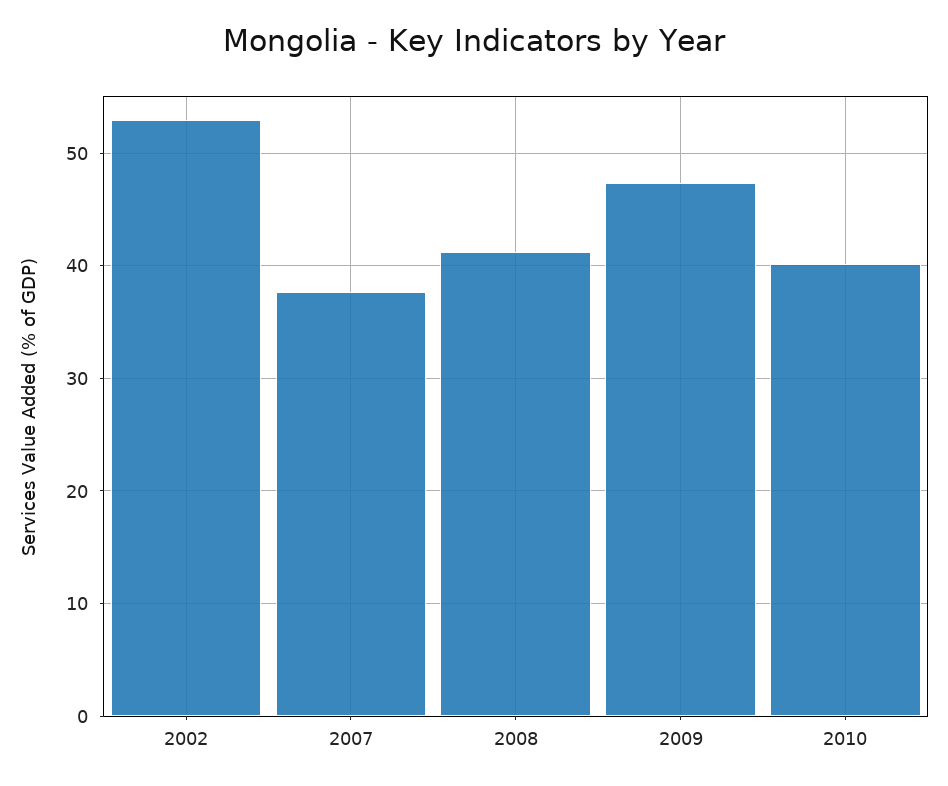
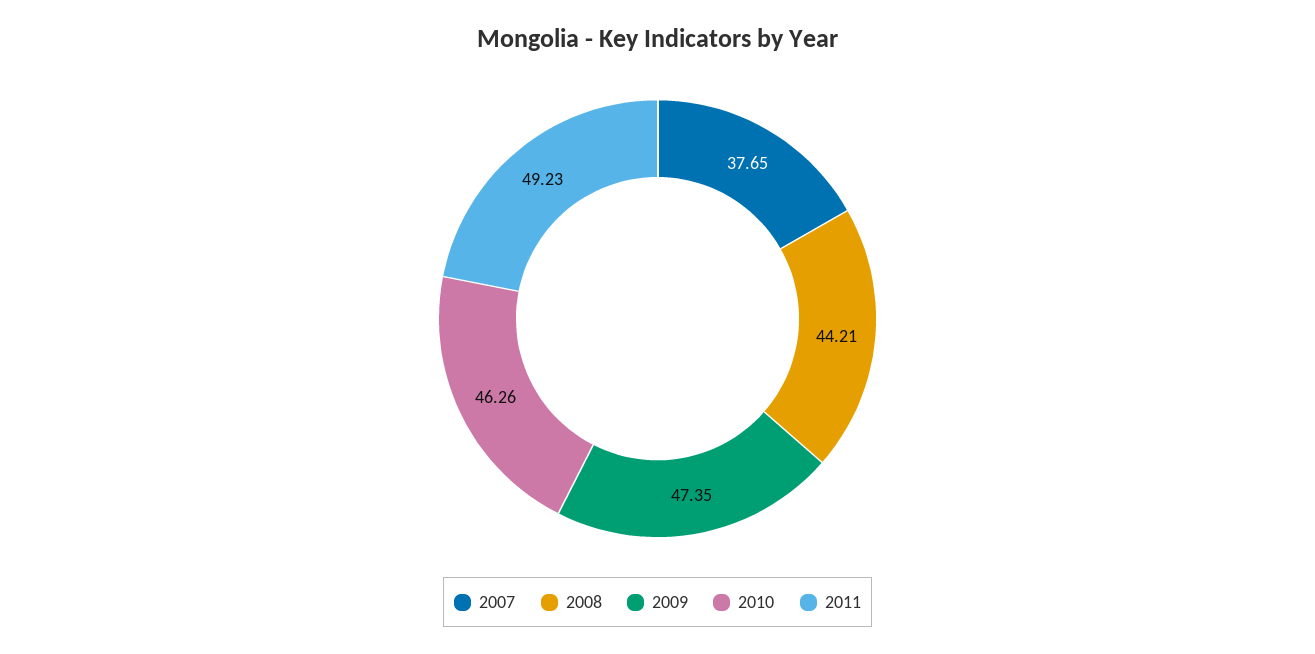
2002: 53 -> none
2008: 41 -> 44.21
2010: 40 -> 46.26
2011: none -> 49.23

